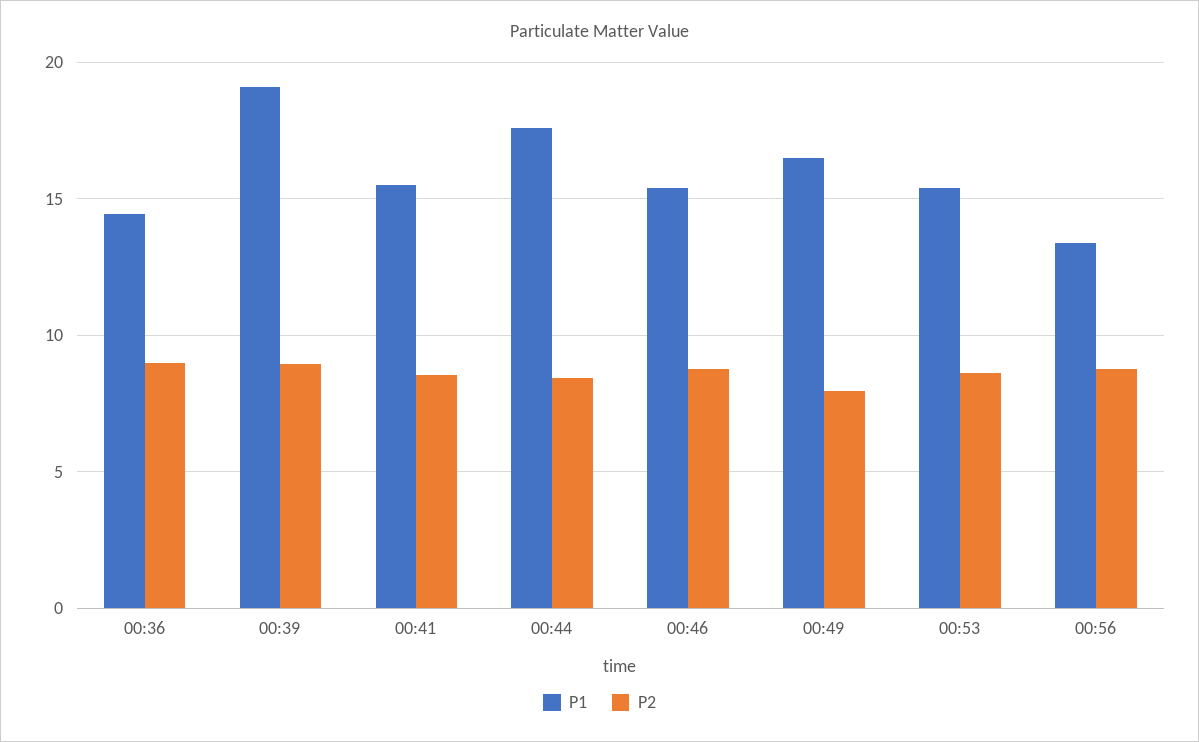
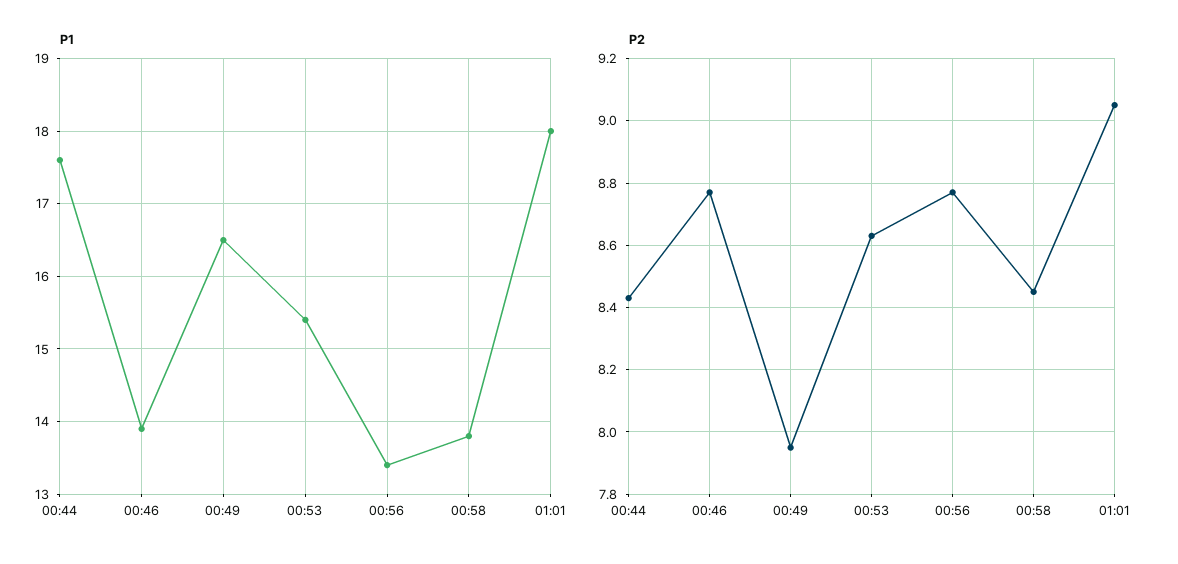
P1, 00:36: 14.5 -> none
P2, 00:36: 9 -> none
P1, 00:39: 19 -> none
P2, 00:39: 9 -> none
P1, 00:41: 15.5 -> none
P2, 00:41: 8.5 -> none
P1, 00:46: 15.5 -> 13.9
P1, 00:58: none -> 13.8
P1, 01:01: none -> 18
P2, 00:58: none -> 8.45
P2, 01:01: none -> 9.05

